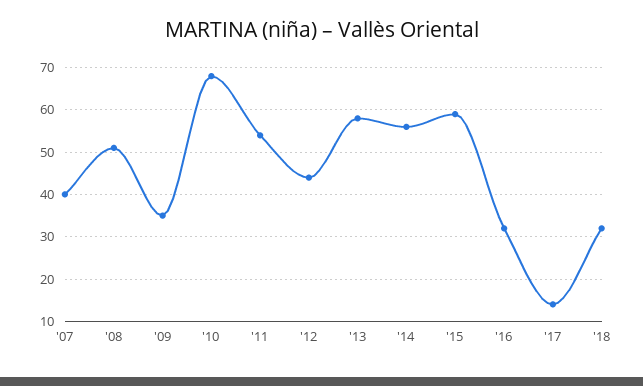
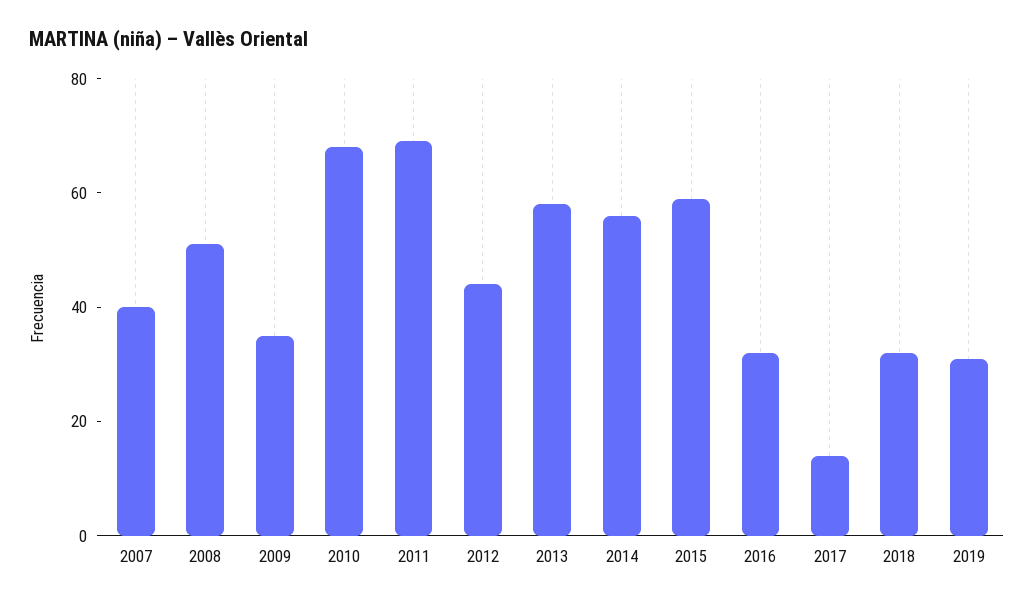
'11: 55 -> 70
2019: none -> 30

